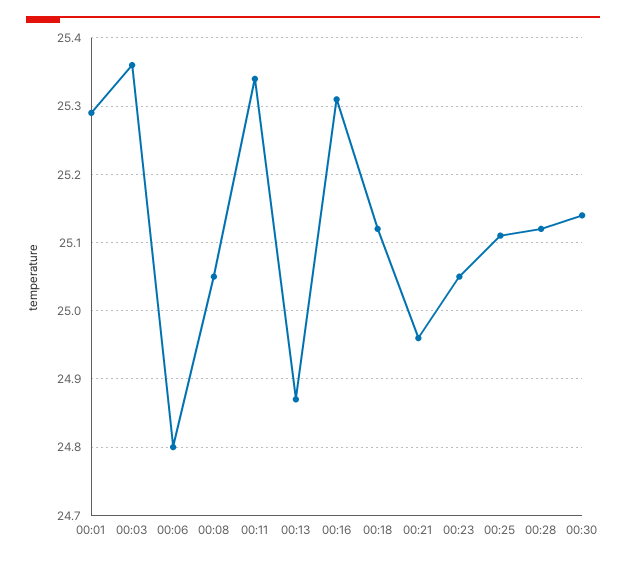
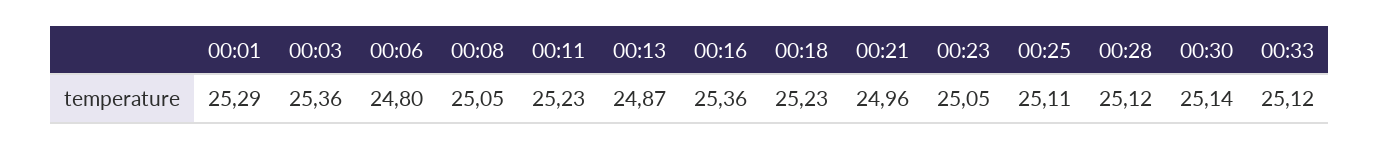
00:11: 25.34 -> 25.23
00:16: 25.31 -> 25.36
00:18: 25.12 -> 25.23
00:33: none -> 25.12

